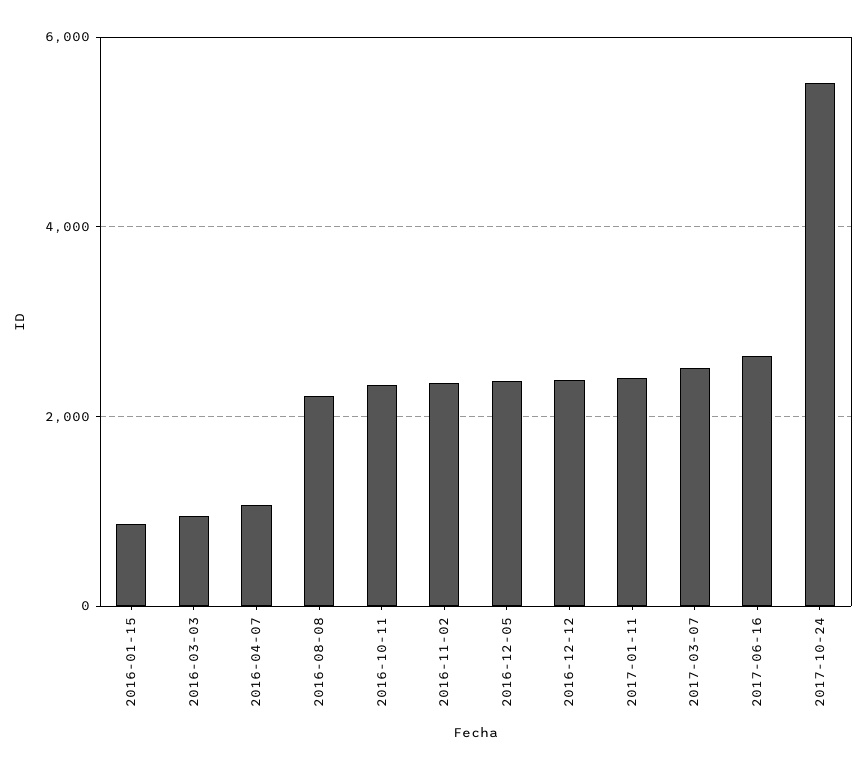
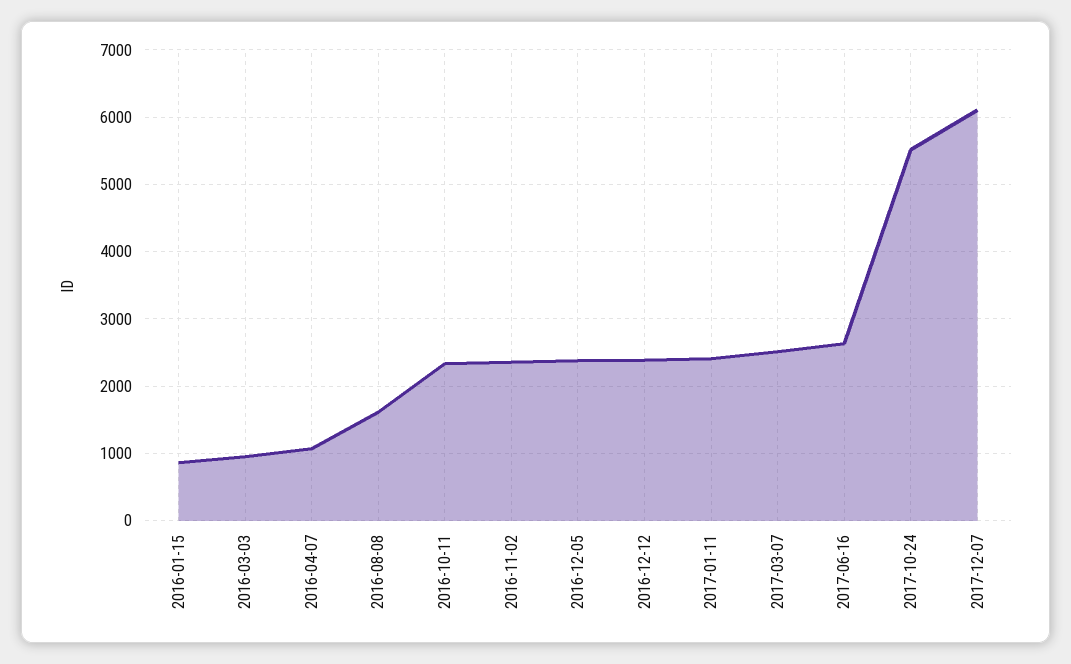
2016-08-08: 2200 -> 1600
2017-12-07: none -> 6100

